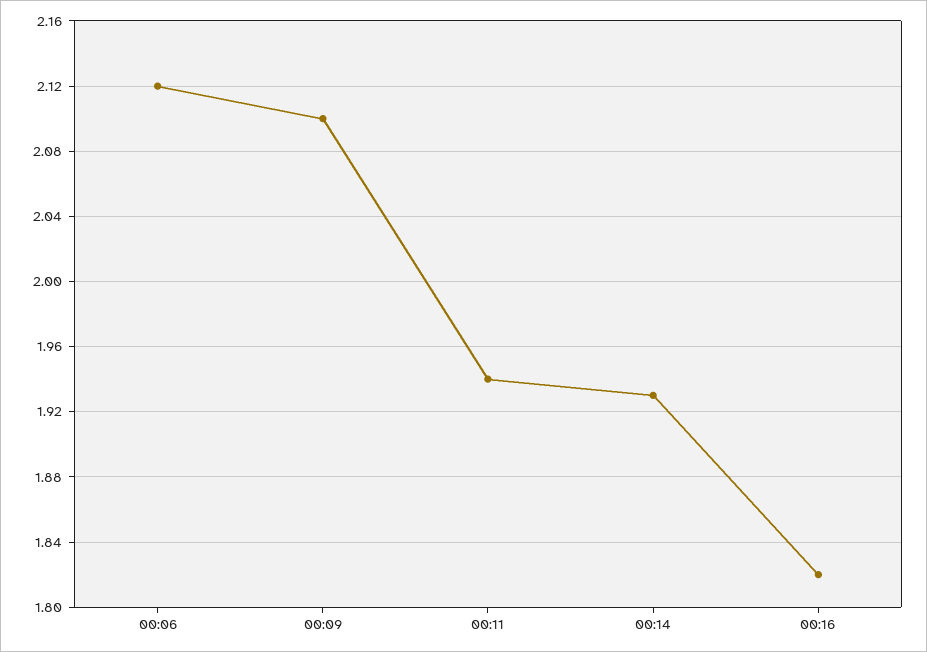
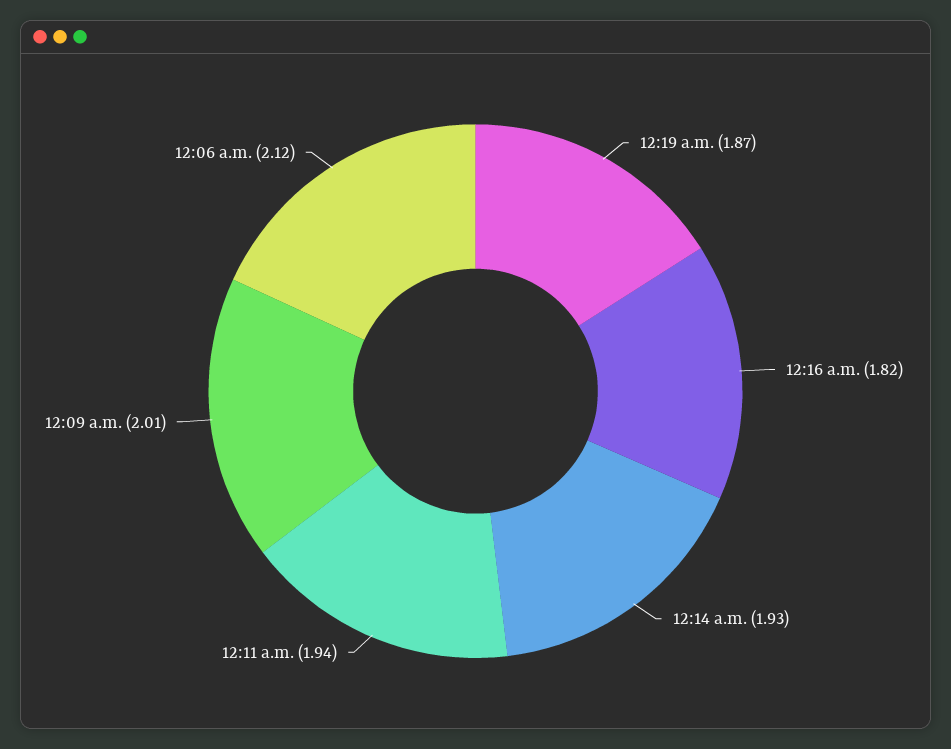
00:09: 2.1 -> 2.01
12:19 a.m.: none -> 1.87

